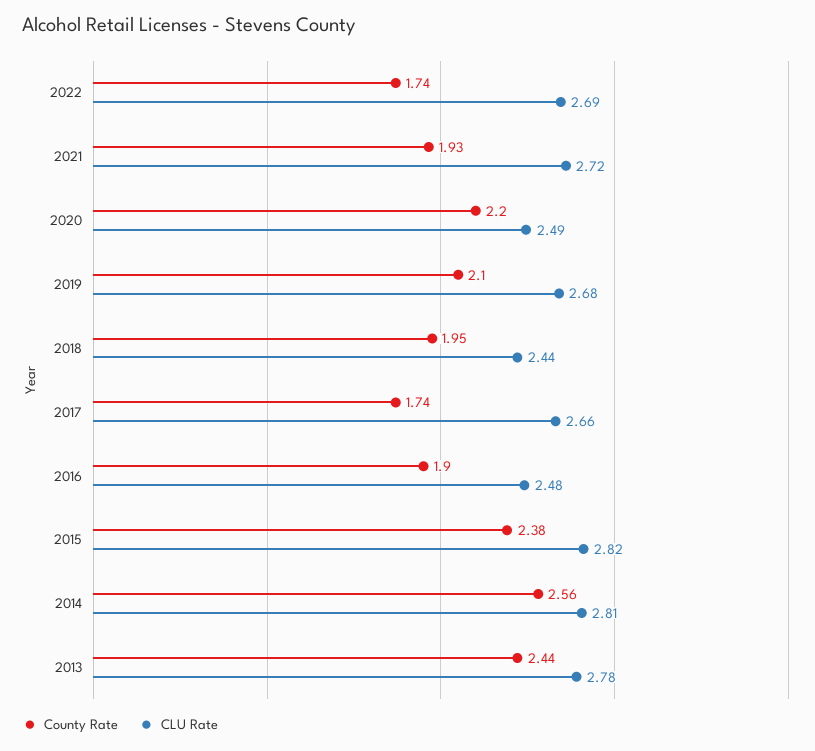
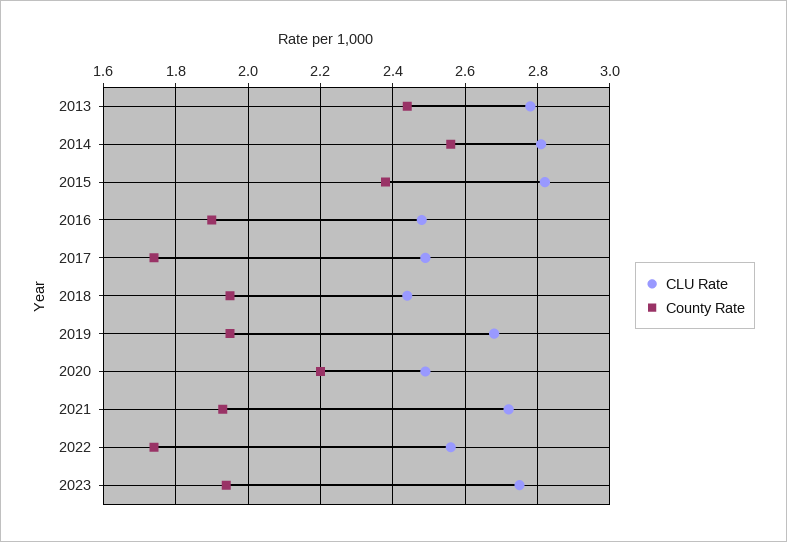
CLU Rate, 2022: 2.69 -> 2.55
County Rate, 2019: 2.1 -> 1.95
CLU Rate, 2017: 2.66 -> 2.5
CLU Rate, 2023: none -> 2.75
County Rate, 2023: none -> 1.95

